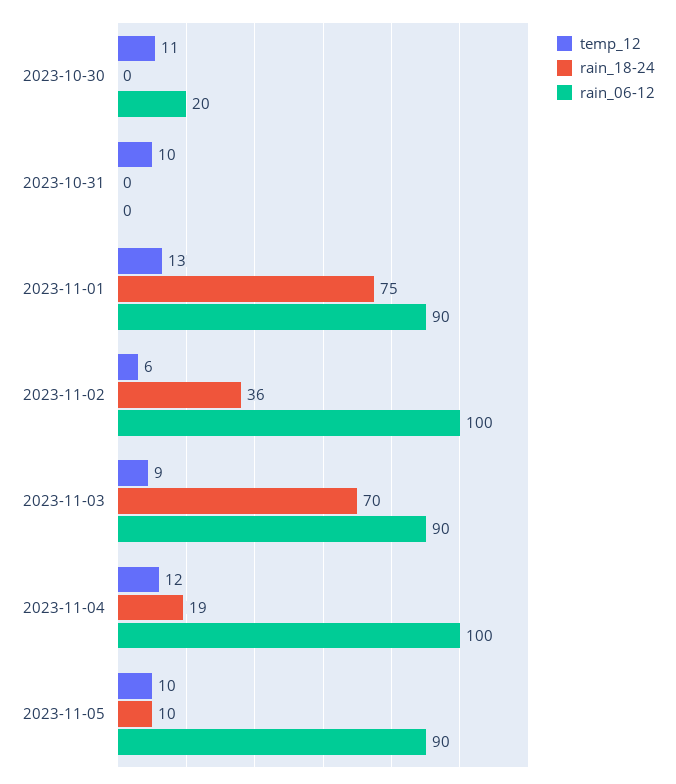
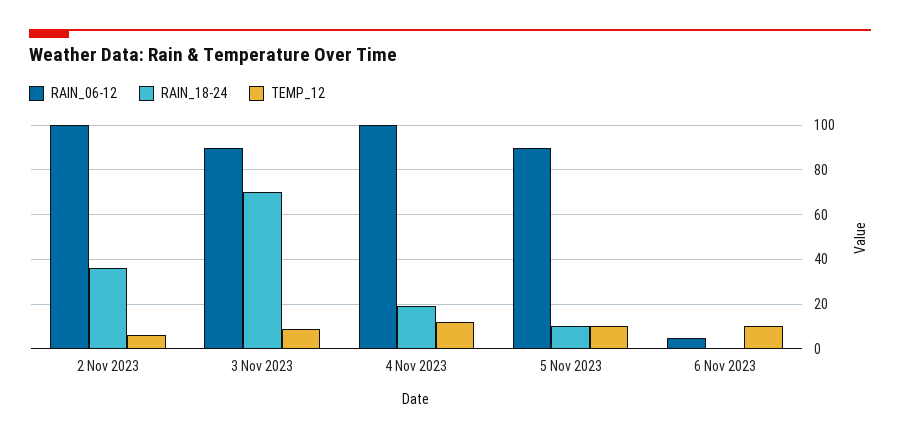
temp_12, 2023-10-30: 11 -> none
rain_18-24, 2023-10-30: 0 -> none
rain_06-12, 2023-10-30: 20 -> none
temp_12, 2023-10-31: 10 -> none
rain_18-24, 2023-10-31: 0 -> none
rain_06-12, 2023-10-31: 0 -> none
temp_12, 2023-11-01: 13 -> none
rain_18-24, 2023-11-01: 75 -> none
rain_06-12, 2023-11-01: 90 -> none
rain_06-12, 6 Nov 2023: none -> 5
rain_18-24, 6 Nov 2023: none -> 0
temp_12, 6 Nov 2023: none -> 10

